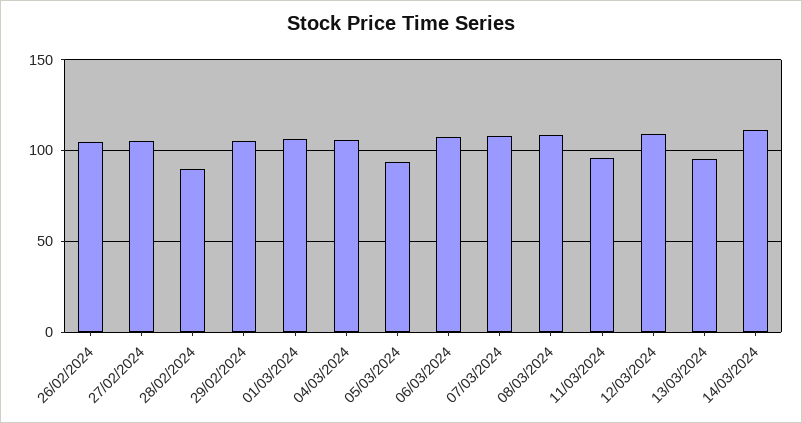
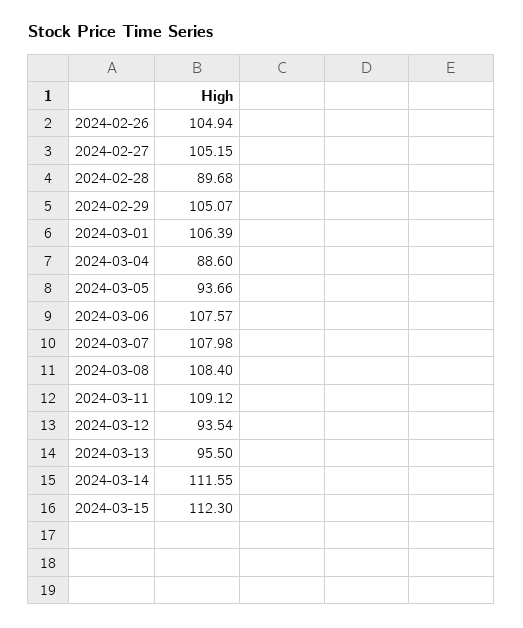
04/03/2024: 105 -> 88.6
11/03/2024: 95 -> 109.12
12/03/2024: 110 -> 93.54
2024-03-15: none -> 112.3

